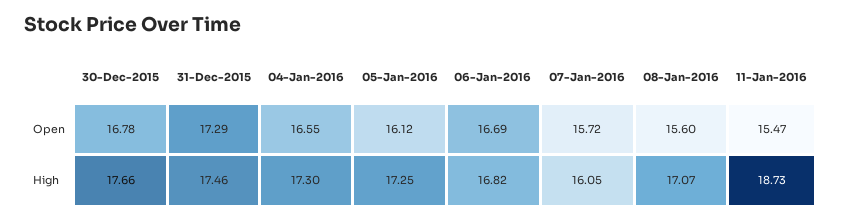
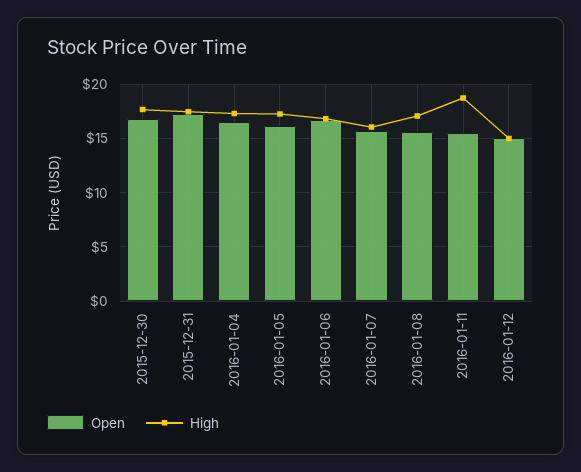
Open, 2016-01-12: none -> 15
High, 2016-01-12: none -> 15

